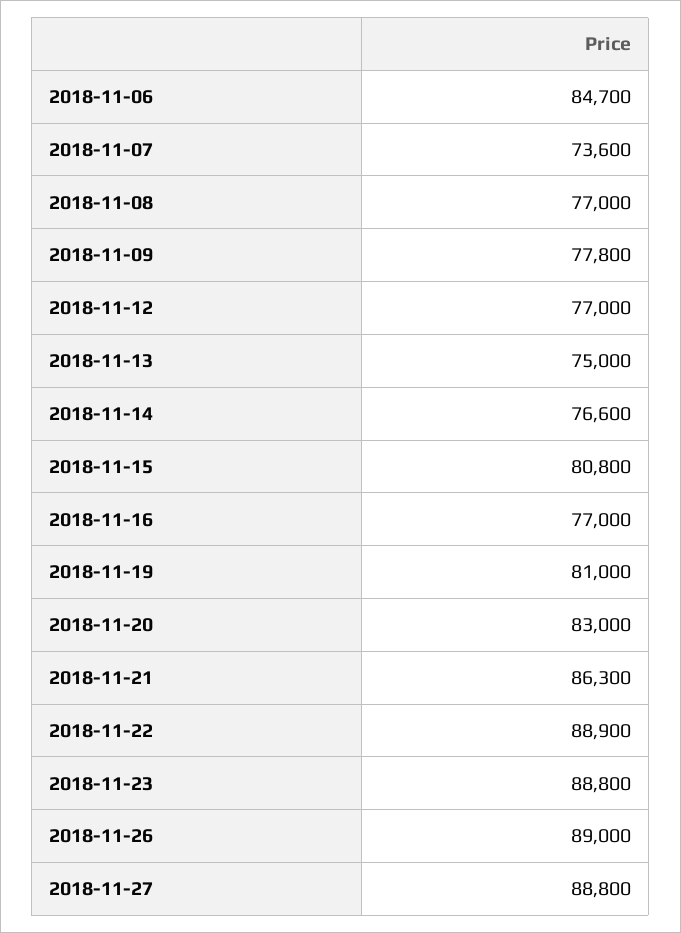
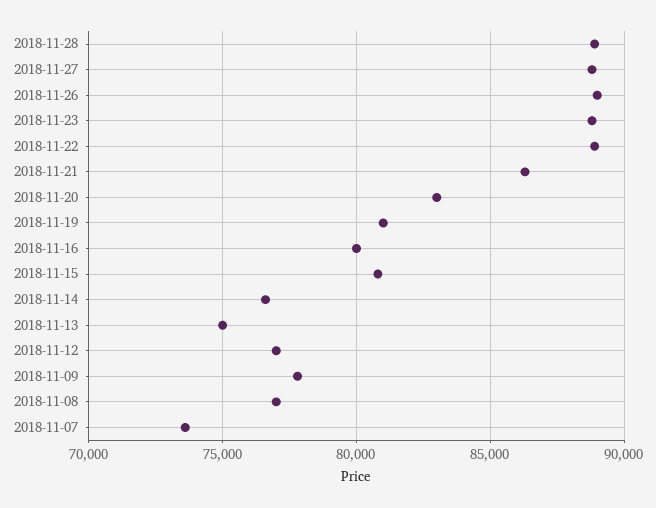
2018-11-06: 84700 -> none
2018-11-16: 77000 -> 80000
2018-11-28: none -> 89000

